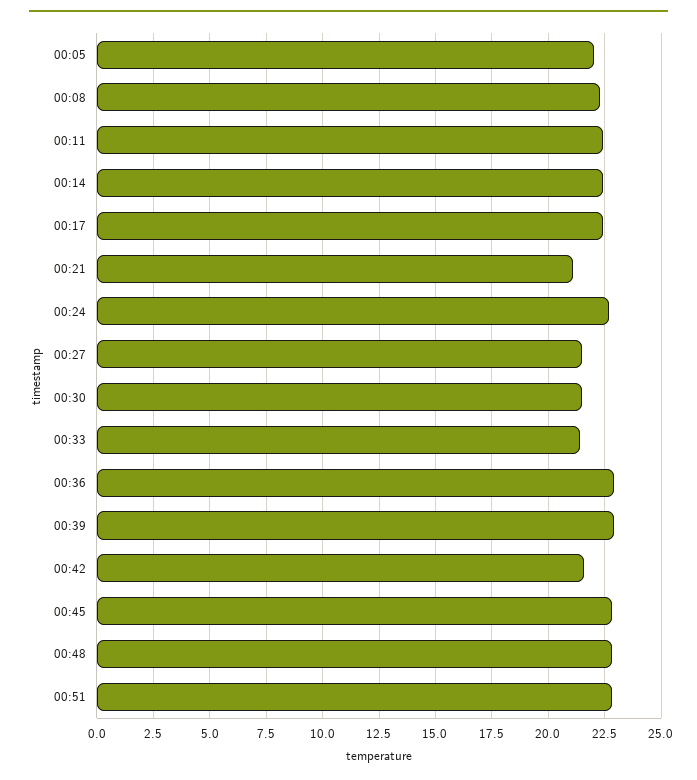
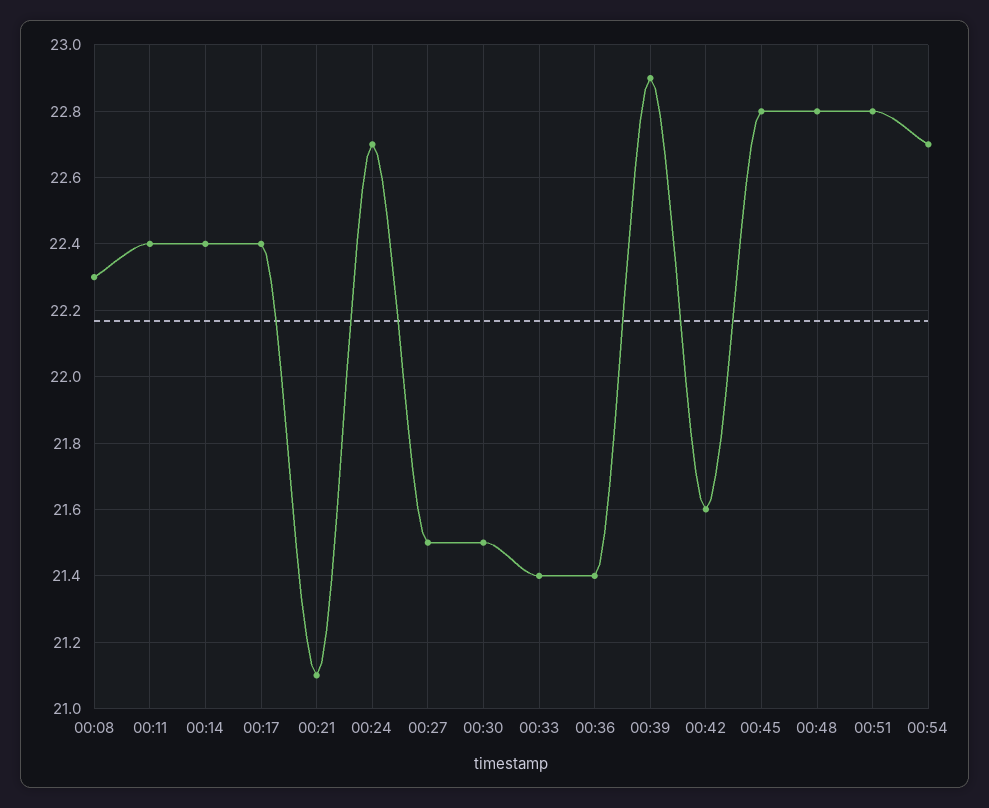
00:05: 22 -> none
00:36: 23 -> 21.4
00:54: none -> 22.7

